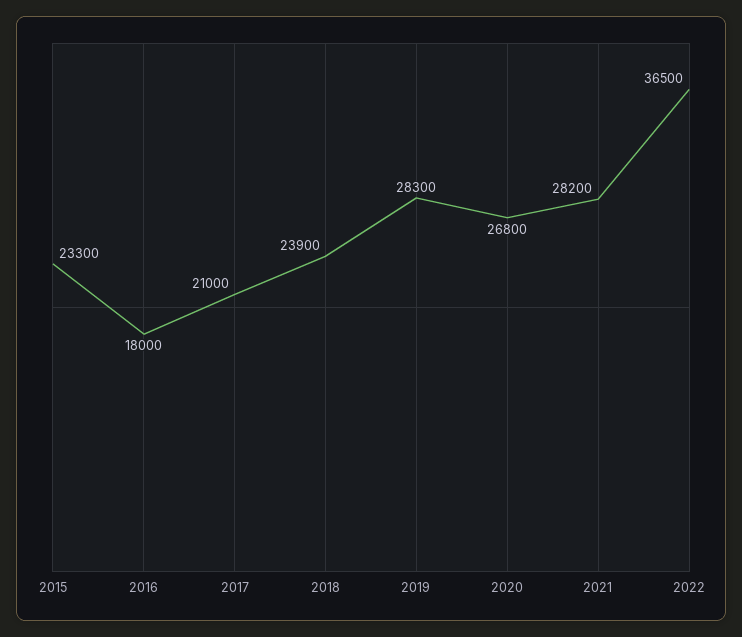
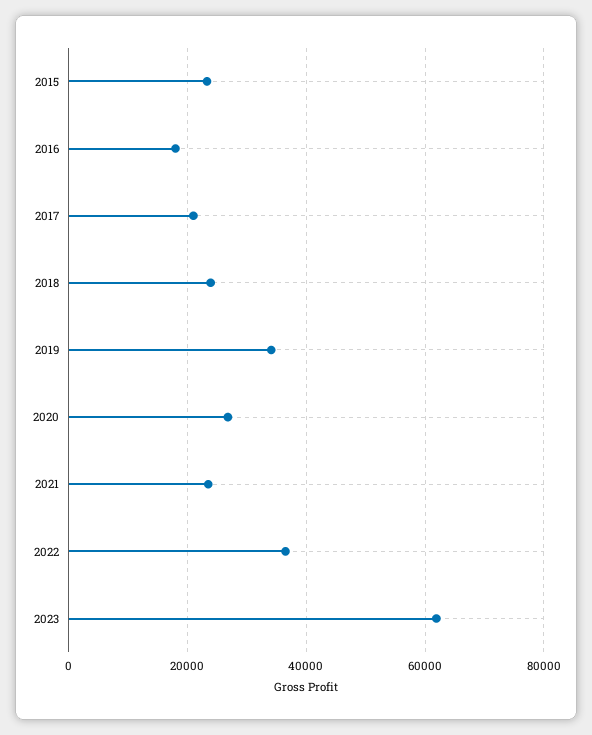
2019: 28300 -> 34000
2021: 28200 -> 24000
2023: none -> 62000

